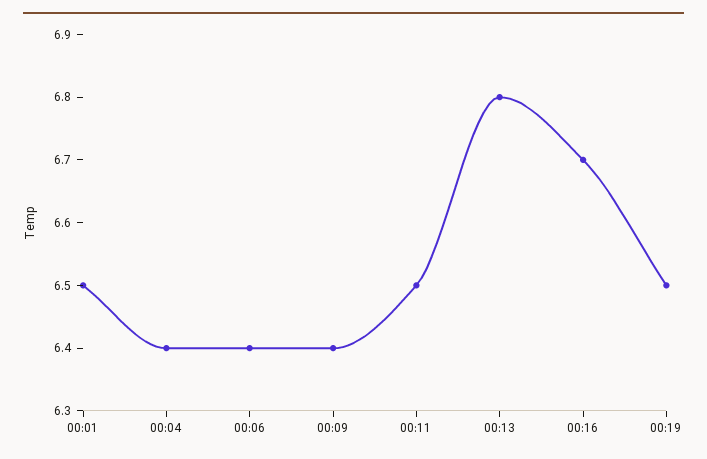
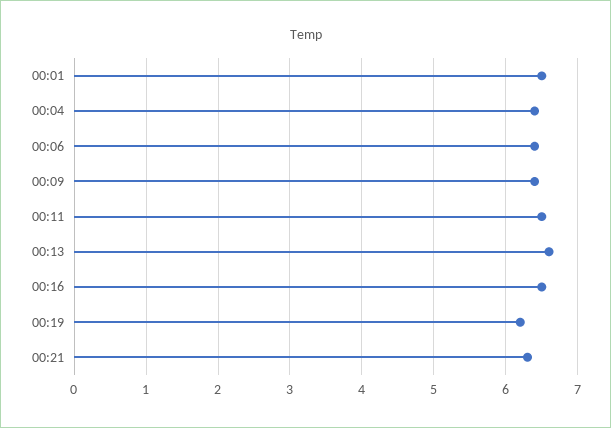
00:13: 6.8 -> 6.6
00:16: 6.7 -> 6.5
00:19: 6.5 -> 6.2
00:21: none -> 6.3

